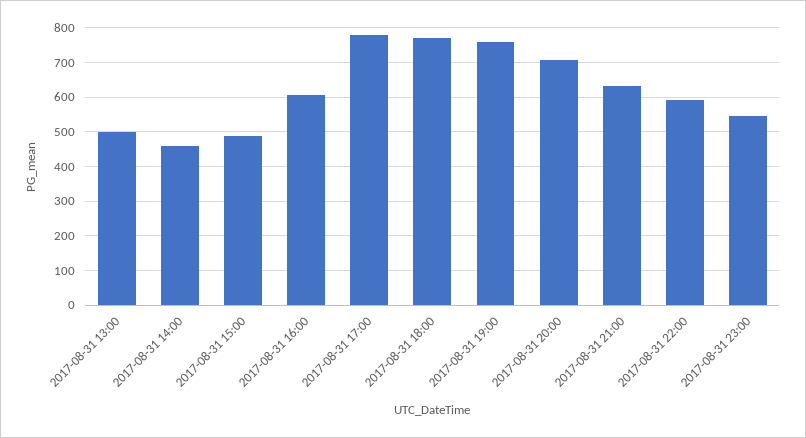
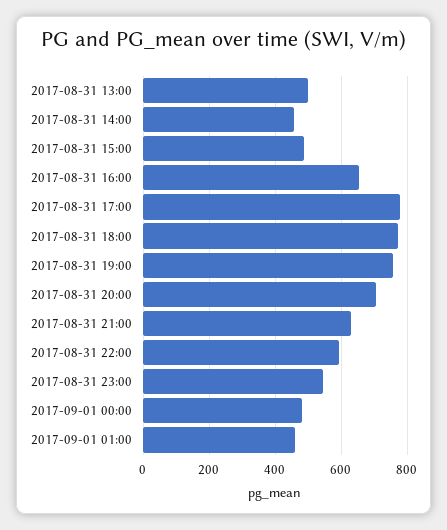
2017-08-31 16:00: 600 -> 660
2017-09-01 00:00: none -> 480
2017-09-01 01:00: none -> 460

